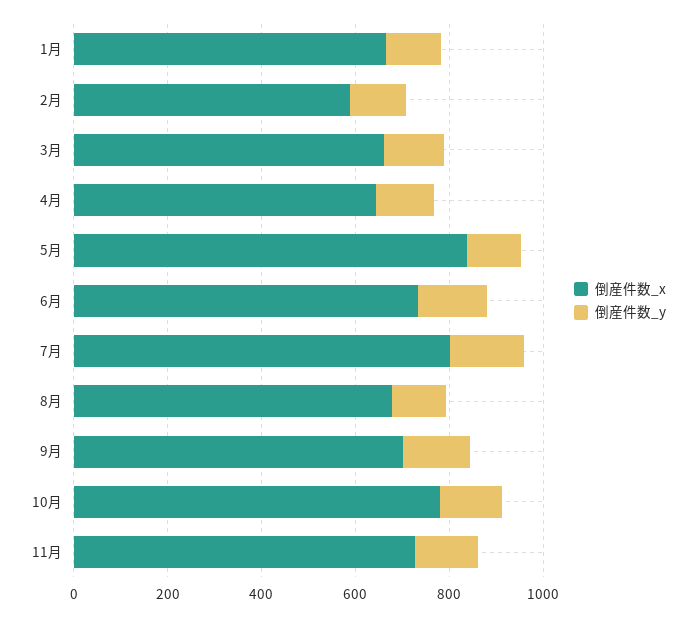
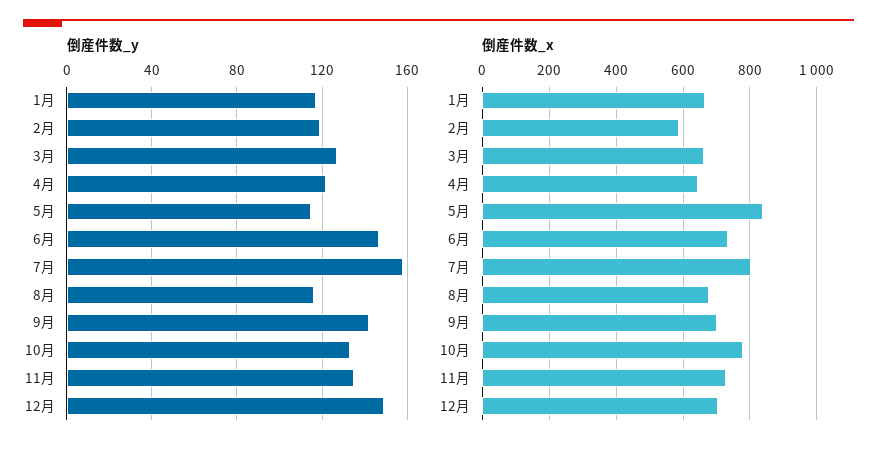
倒産件数_y, 12月: none -> 150
倒産件数_x, 12月: none -> 700

